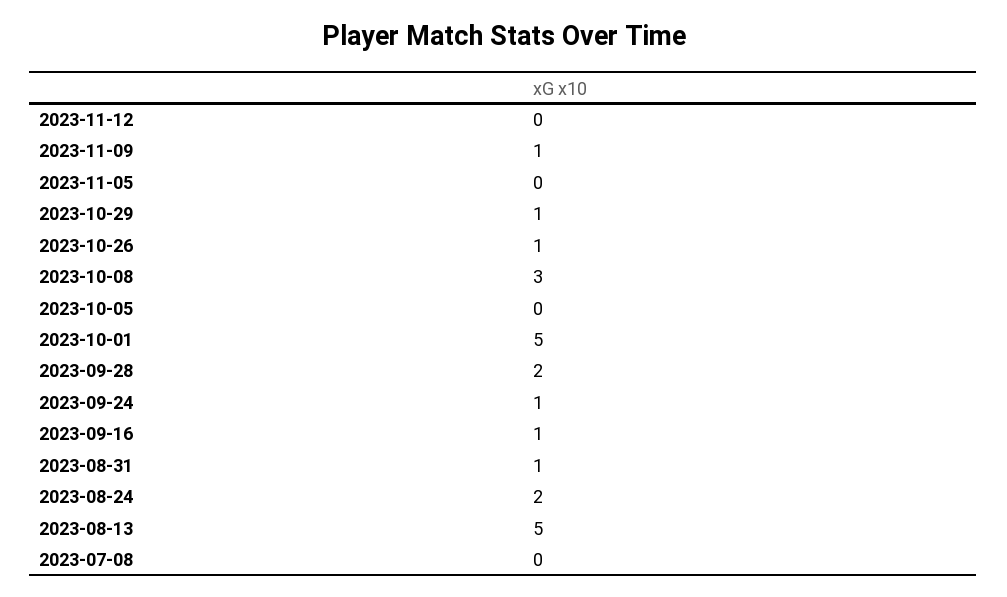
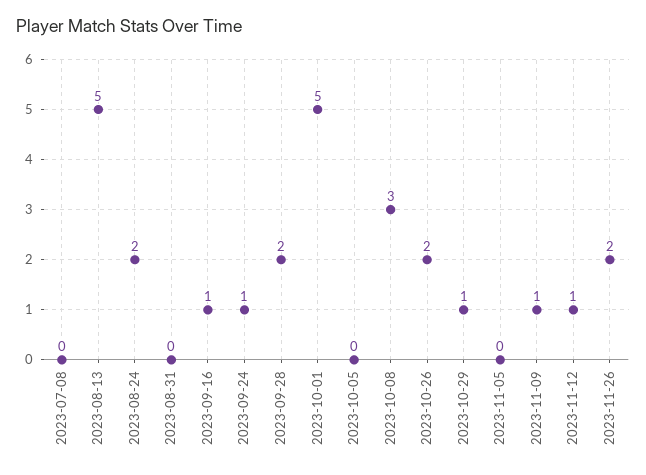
2023-11-12: 0 -> 1
2023-10-26: 1 -> 2
2023-08-31: 1 -> 0
2023-11-26: none -> 2

